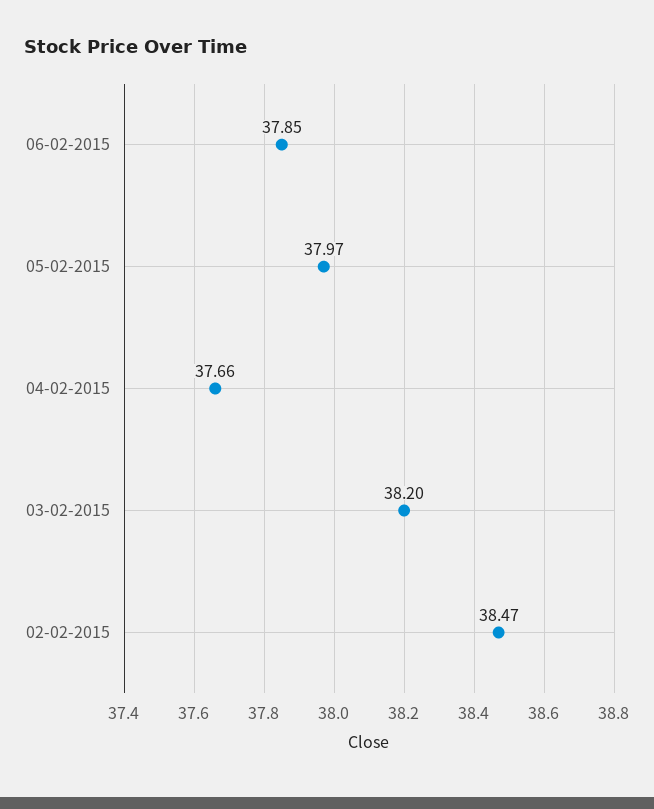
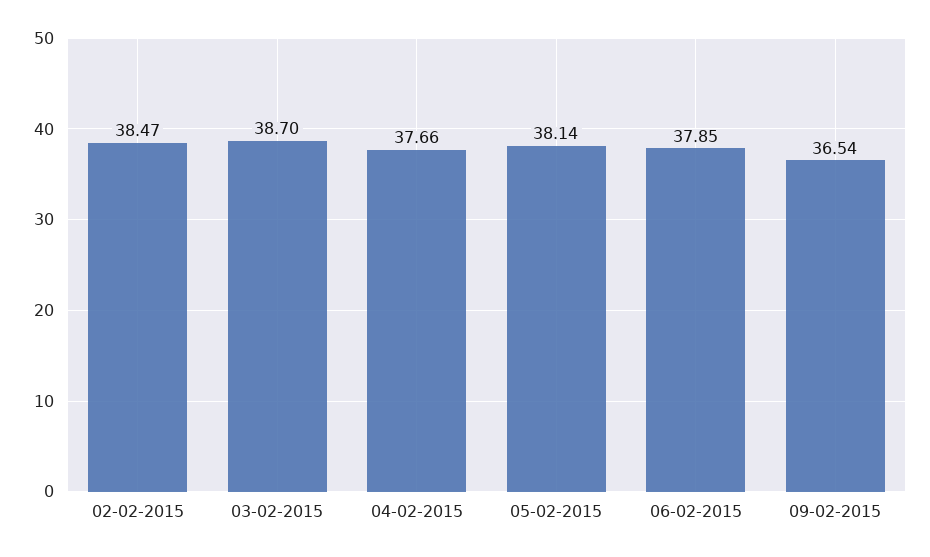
05-02-2015: 37.97 -> 38.14
03-02-2015: 38.2 -> 38.7
09-02-2015: none -> 36.54

